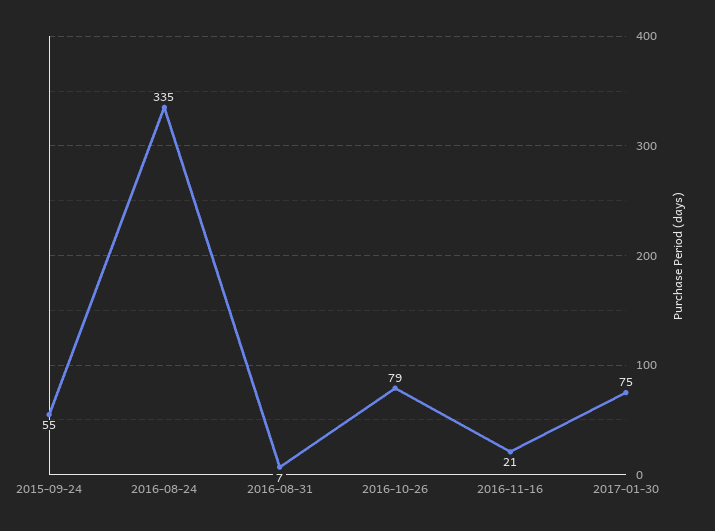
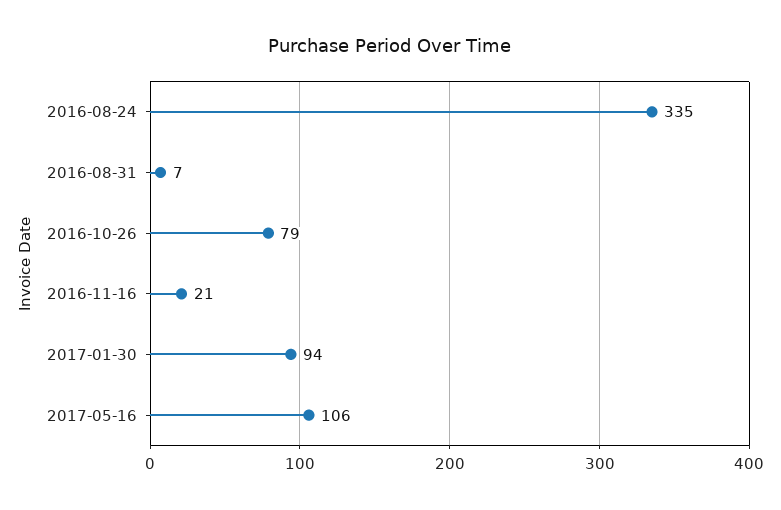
2015-09-24: 55 -> none
2017-01-30: 75 -> 94
2017-05-16: none -> 106

